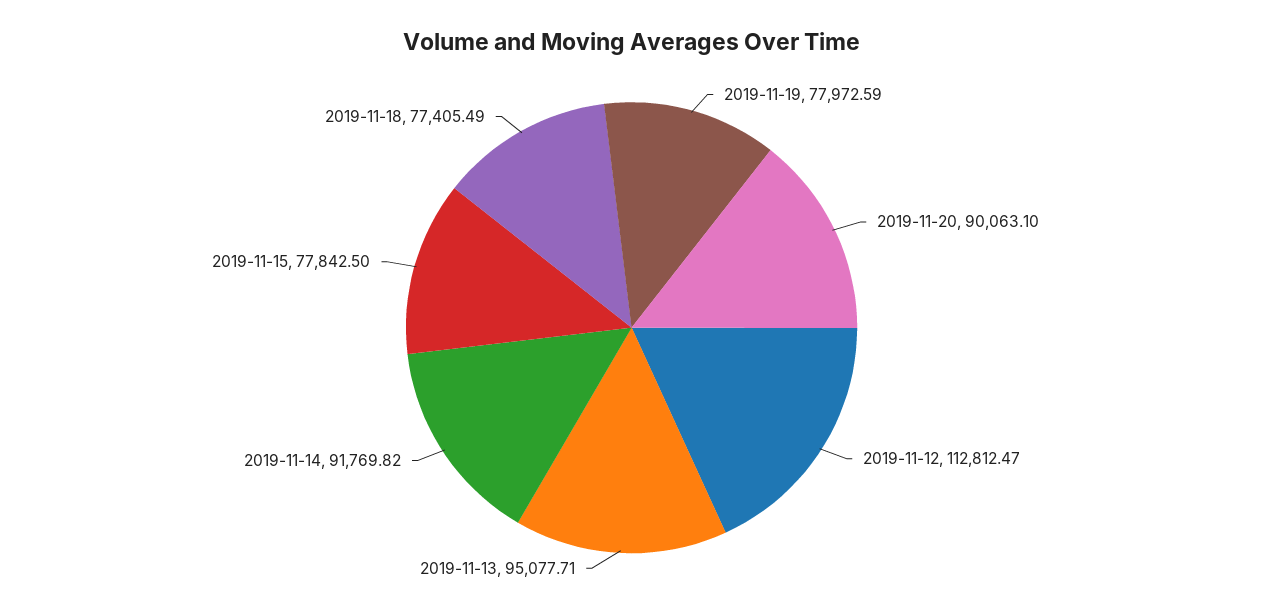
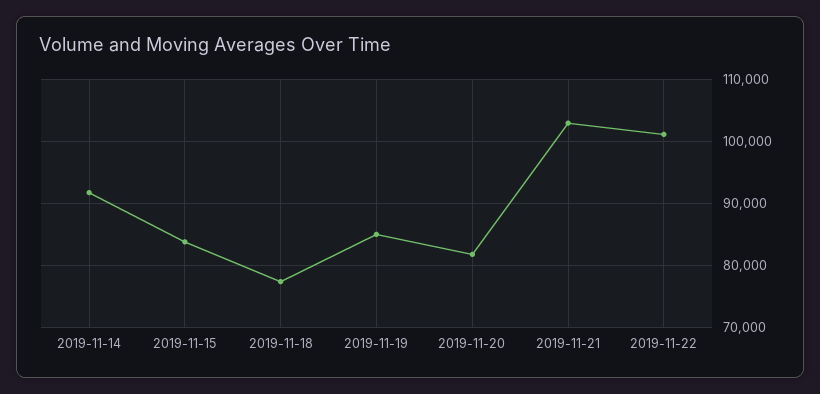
2019-11-19: 77972.59 -> 85000
2019-11-20: 90063.1 -> 82000
2019-11-12: 112812.47 -> none
2019-11-13: 95077.71 -> none
2019-11-15: 77842.5 -> 84000
2019-11-21: none -> 103000
2019-11-22: none -> 101000

